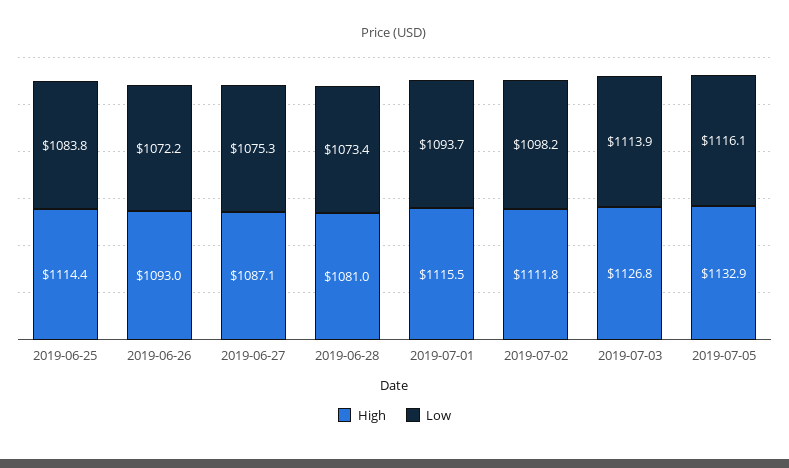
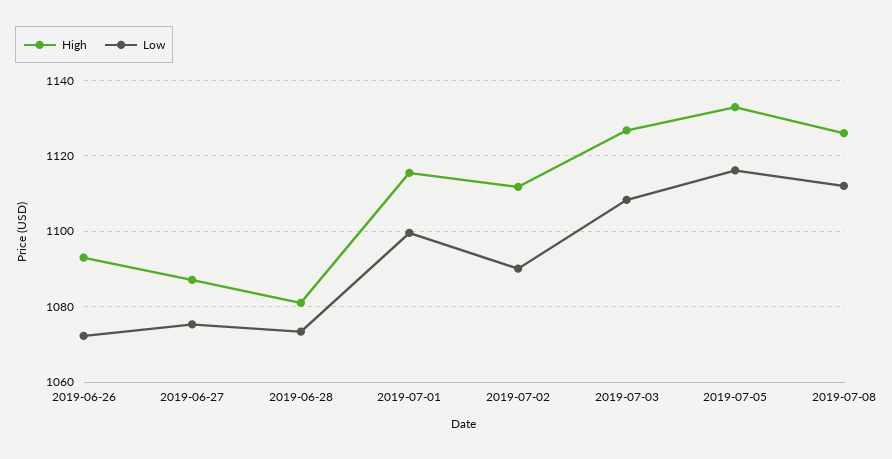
High, 2019-06-25: 1114.4 -> none
Low, 2019-06-25: 1083.8 -> none
Low, 2019-07-01: 1093.7 -> 1100
Low, 2019-07-02: 1098.2 -> 1090
Low, 2019-07-03: 1113.9 -> 1108
High, 2019-07-08: none -> 1126
Low, 2019-07-08: none -> 1112

